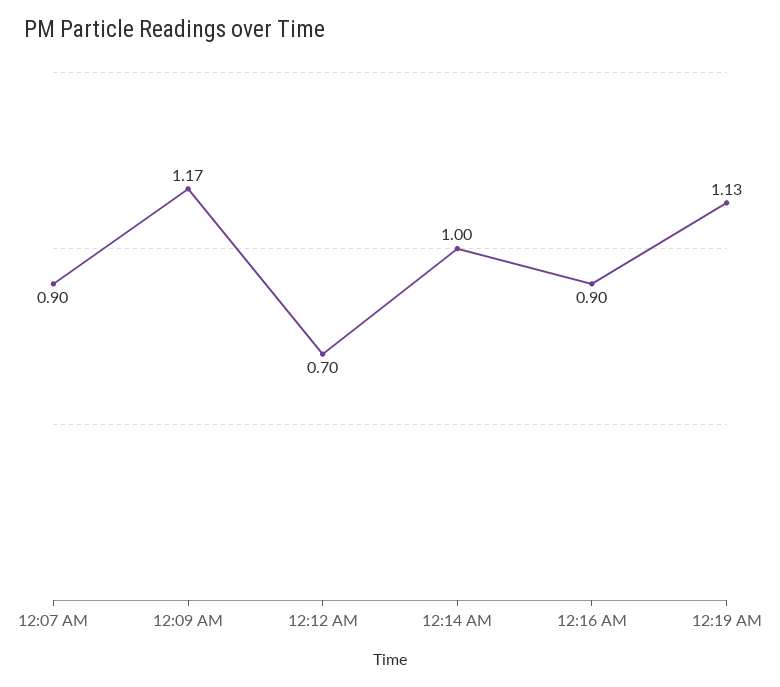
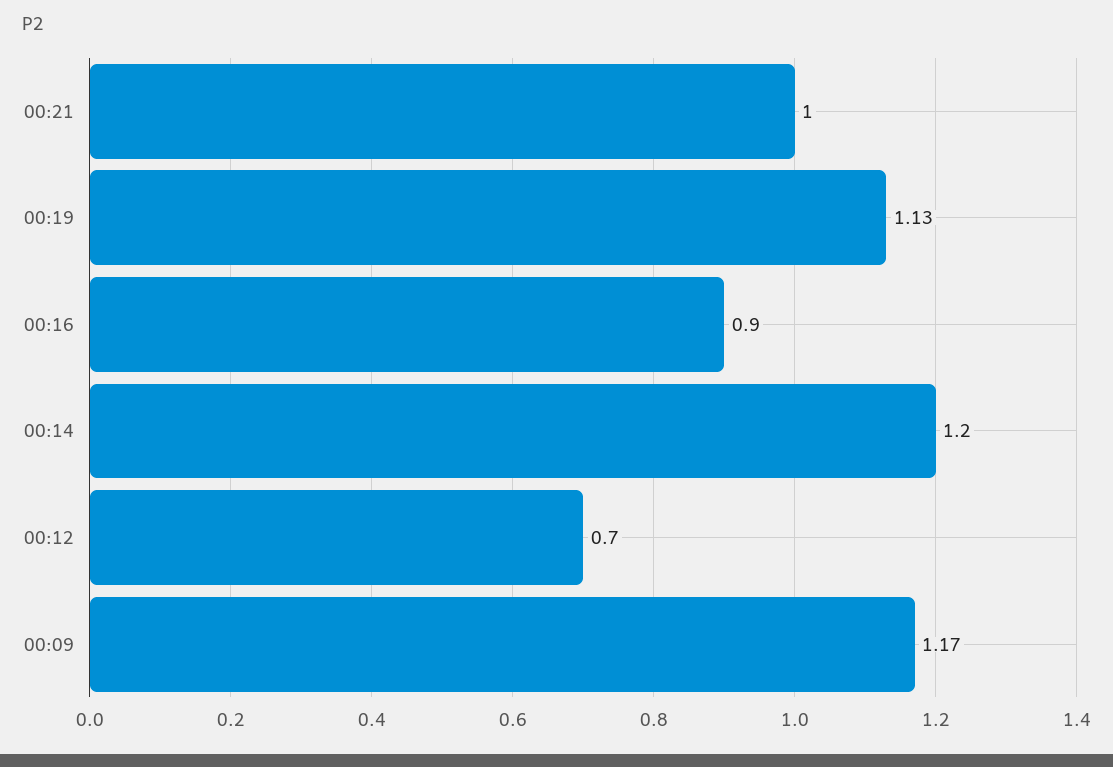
12:07 AM: 0.9 -> none
12:14 AM: 1 -> 1.2
00:21: none -> 1

